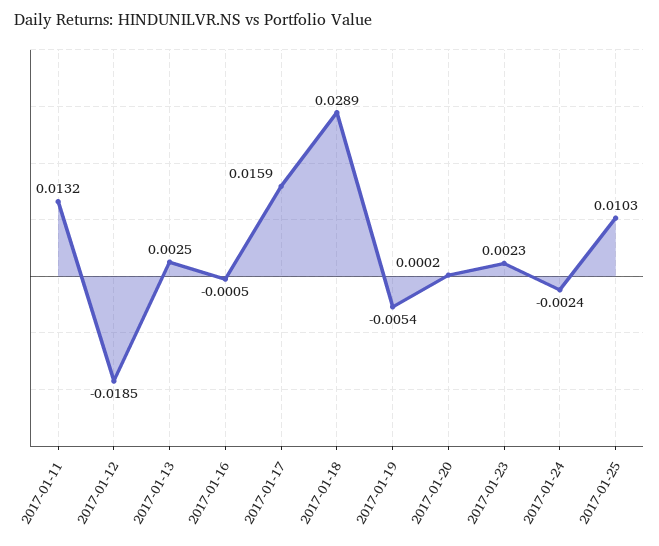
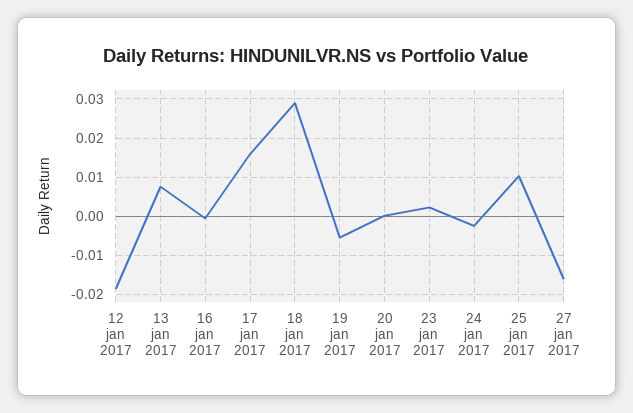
2017-01-11: 0.0132 -> none
2017-01-13: 0.0025 -> 0.008
27 jan 2017: none -> -0.016

